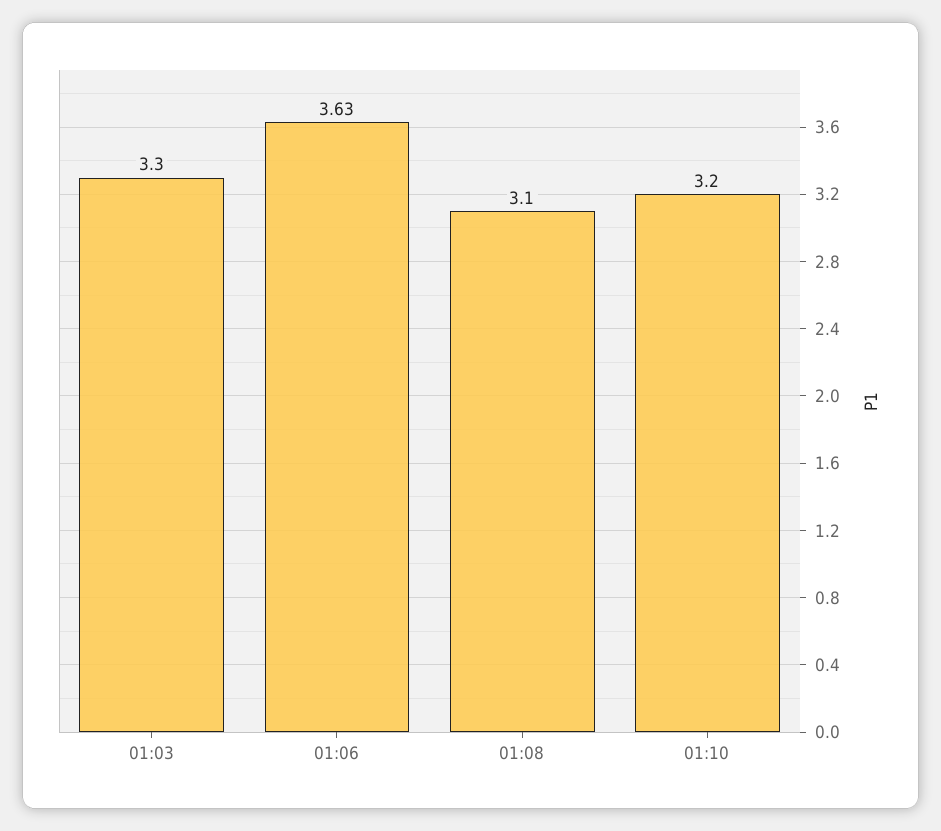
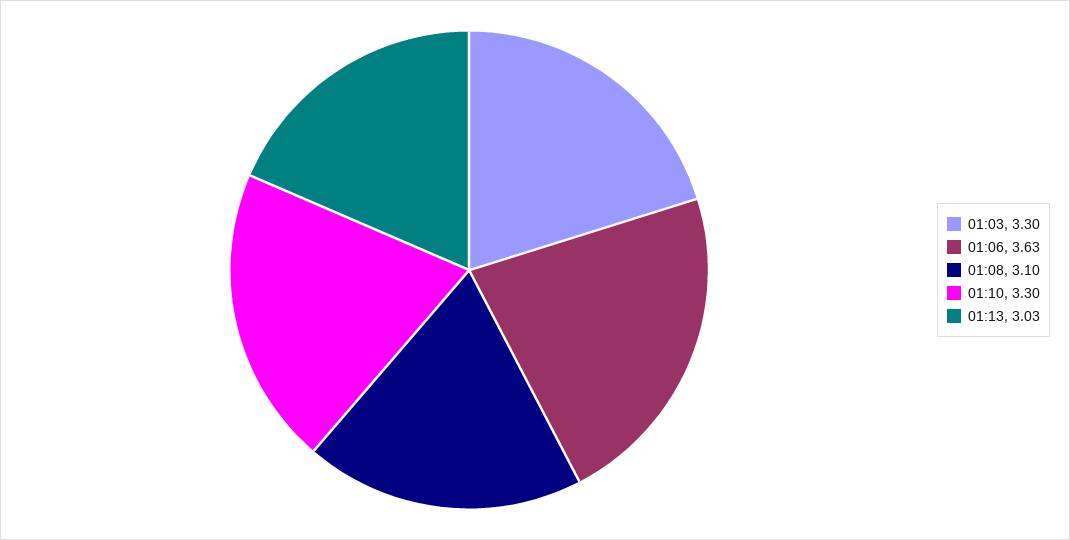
01:10: 3.2 -> 3.3
01:13: none -> 3.03

